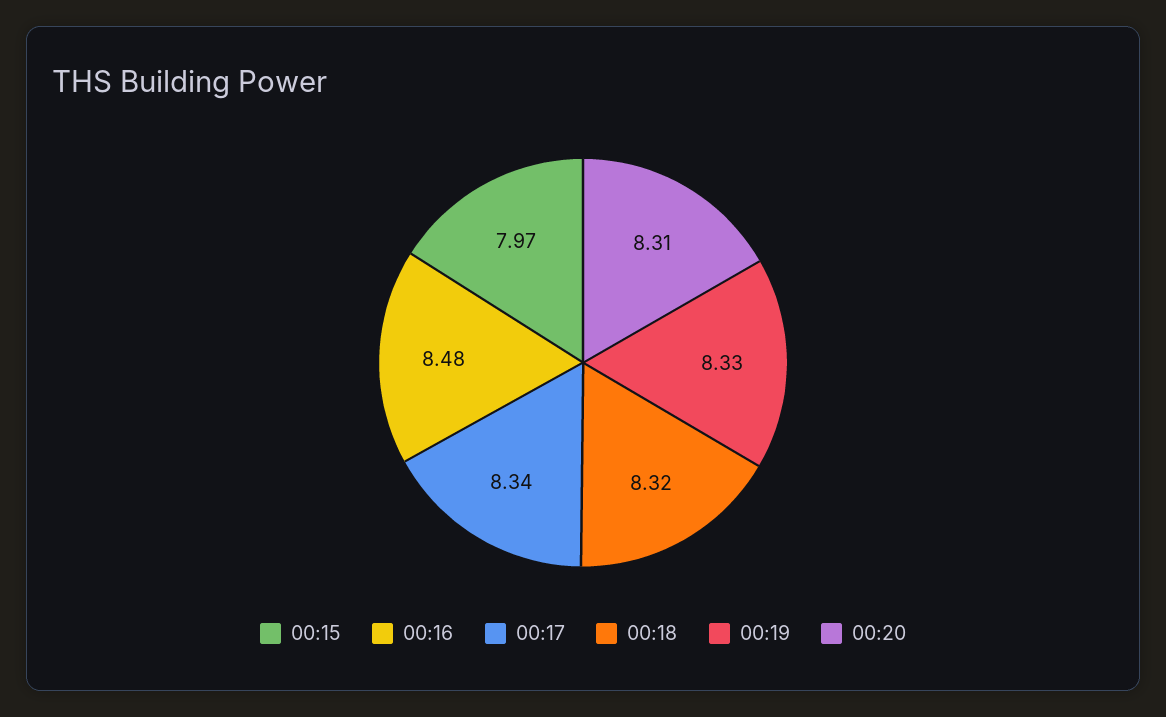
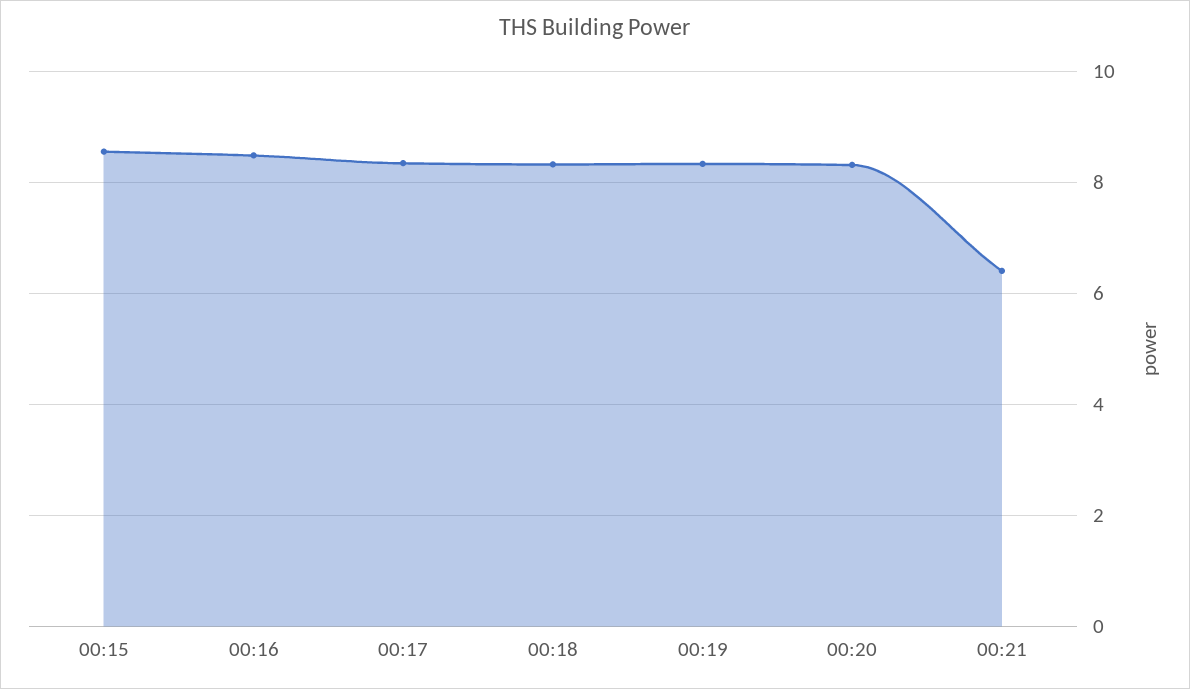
00:15: 7.97 -> 8.6
00:21: none -> 6.4

